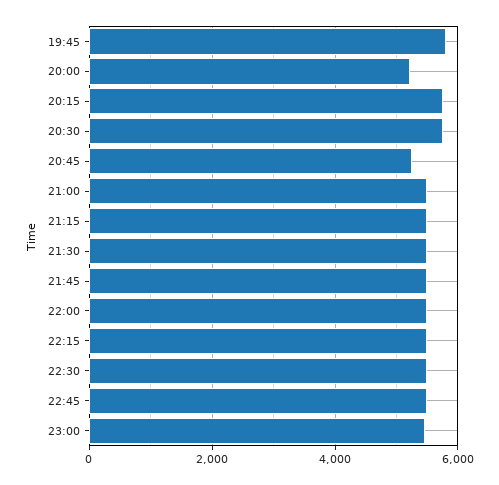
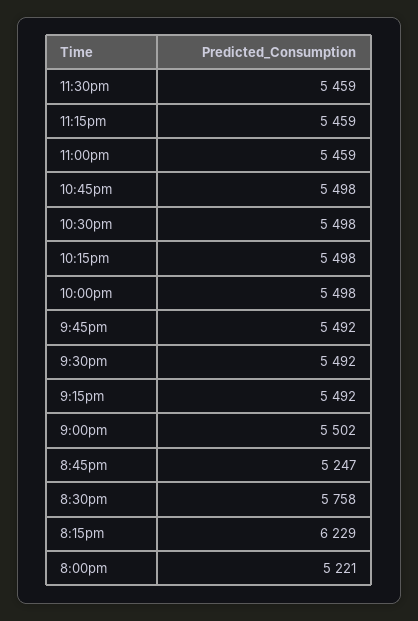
19:45: 5800 -> none
20:15: 5800 -> 6229
11:30pm: none -> 5459
11:15pm: none -> 5459

